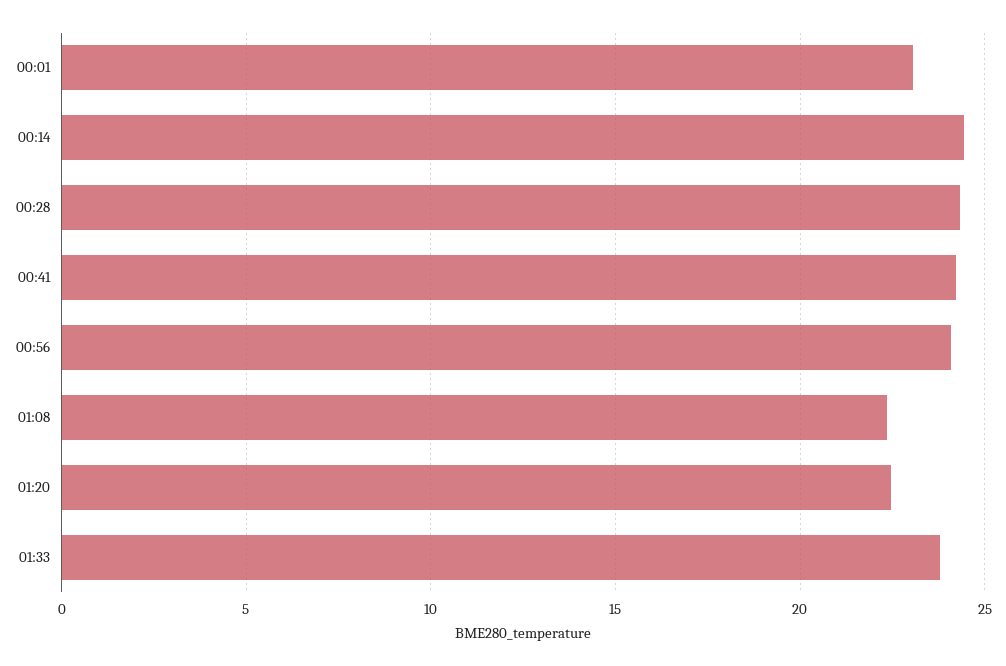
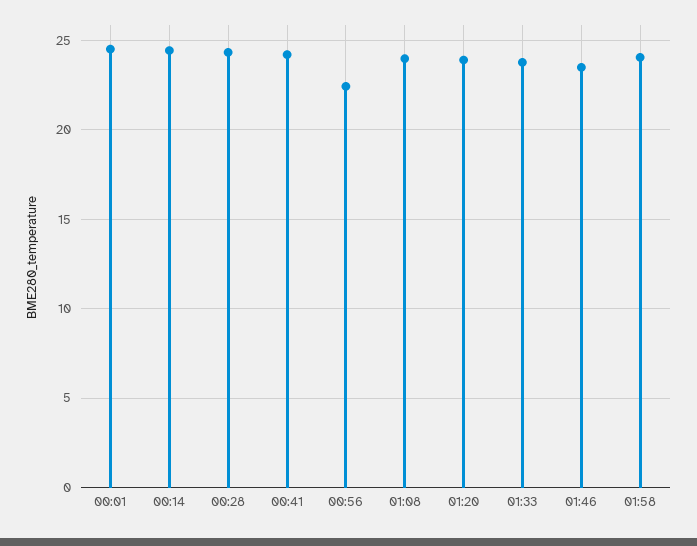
00:01: 23 -> 24.5
00:56: 24 -> 22.5
01:08: 22.5 -> 24
01:20: 22.5 -> 24
01:46: none -> 23.5
01:58: none -> 24

